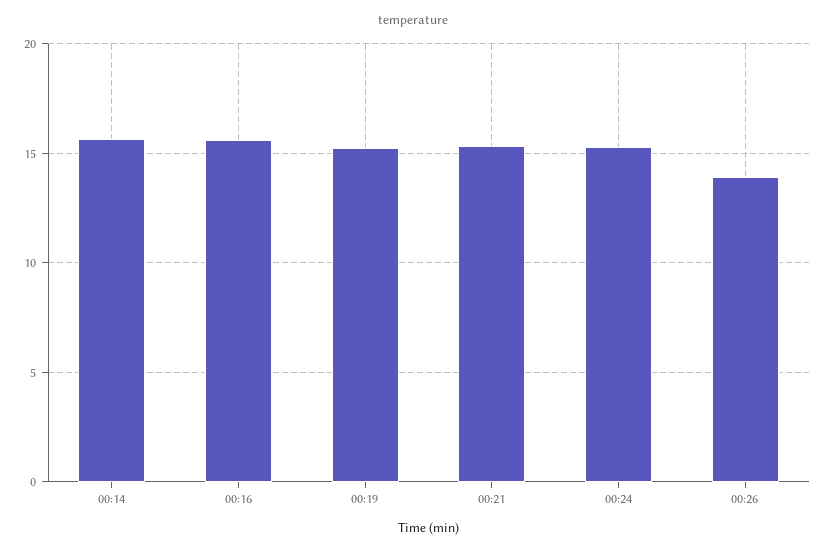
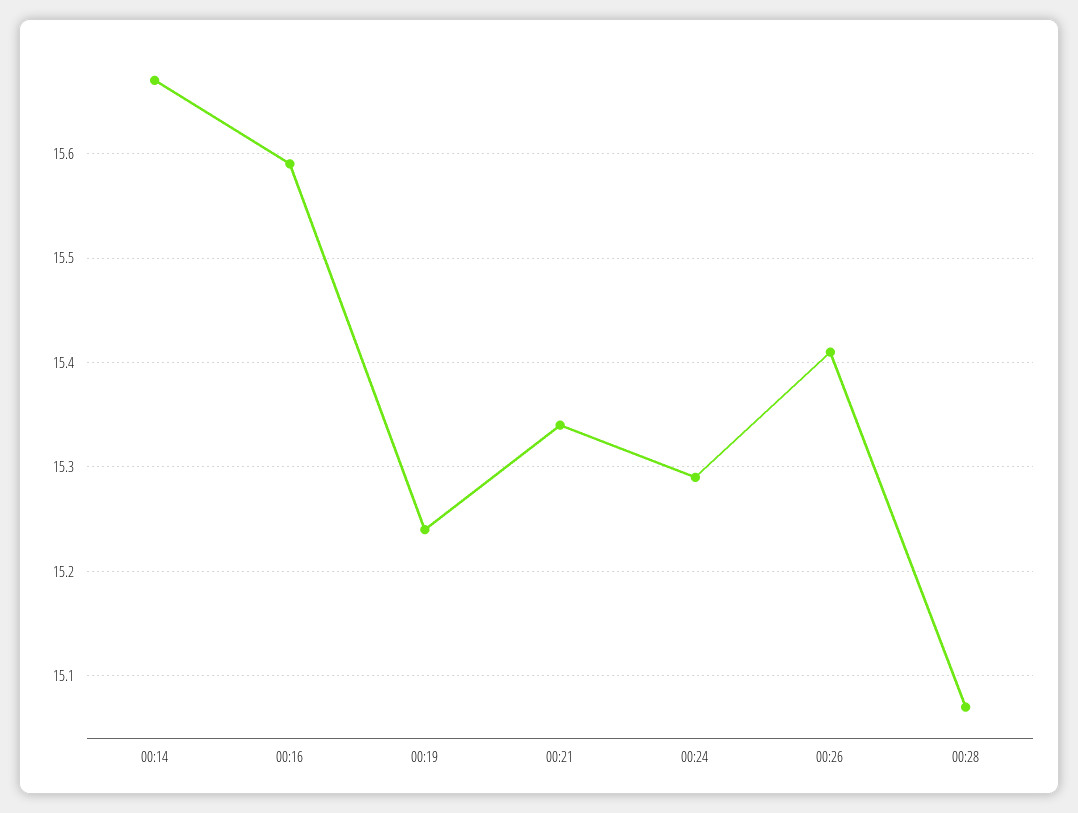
00:26: 14 -> 15.41
00:28: none -> 15.07

